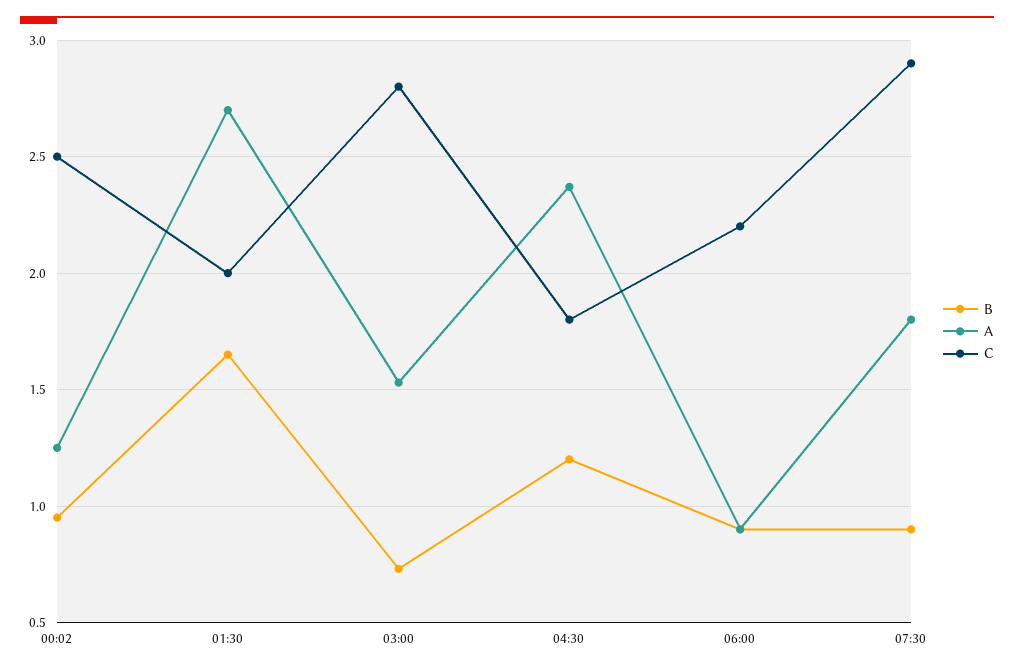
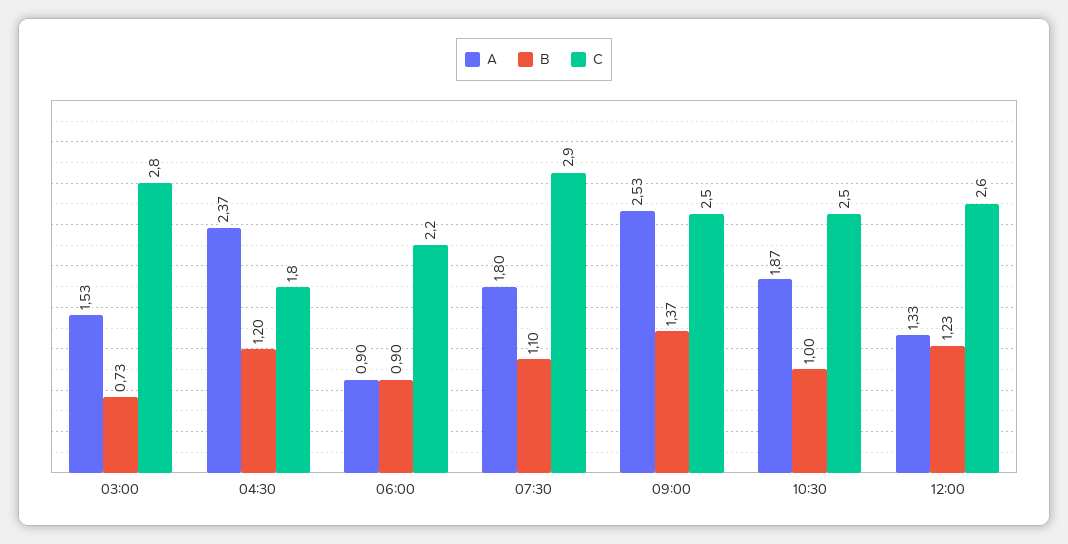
B, 00:02: 0.95 -> none
A, 00:02: 1.25 -> none
C, 00:02: 2.5 -> none
B, 01:30: 1.65 -> none
A, 01:30: 2.7 -> none
C, 01:30: 2 -> none
B, 07:30: 0.9 -> 1.1
A, 09:00: none -> 2.53
B, 09:00: none -> 1.37
C, 09:00: none -> 2.5
A, 10:30: none -> 1.87
B, 10:30: none -> 1
C, 10:30: none -> 2.5
A, 12:00: none -> 1.33
B, 12:00: none -> 1.23
C, 12:00: none -> 2.6

